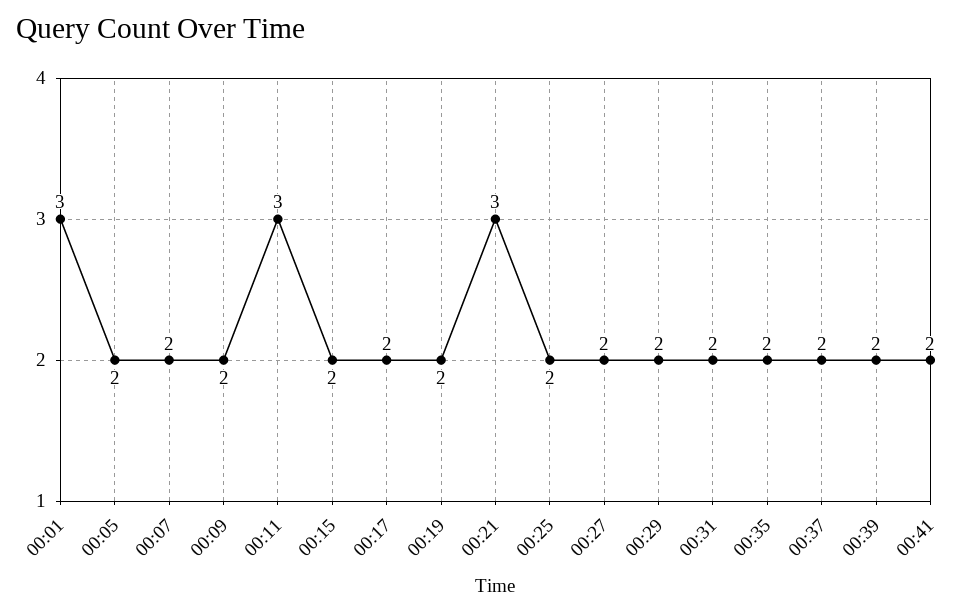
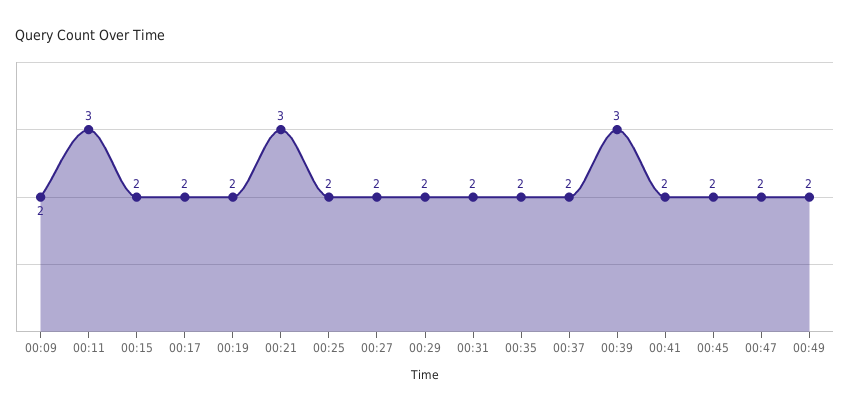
00:01: 3 -> none
00:05: 2 -> none
00:07: 2 -> none
00:39: 2 -> 3
00:45: none -> 2
00:47: none -> 2
00:49: none -> 2

